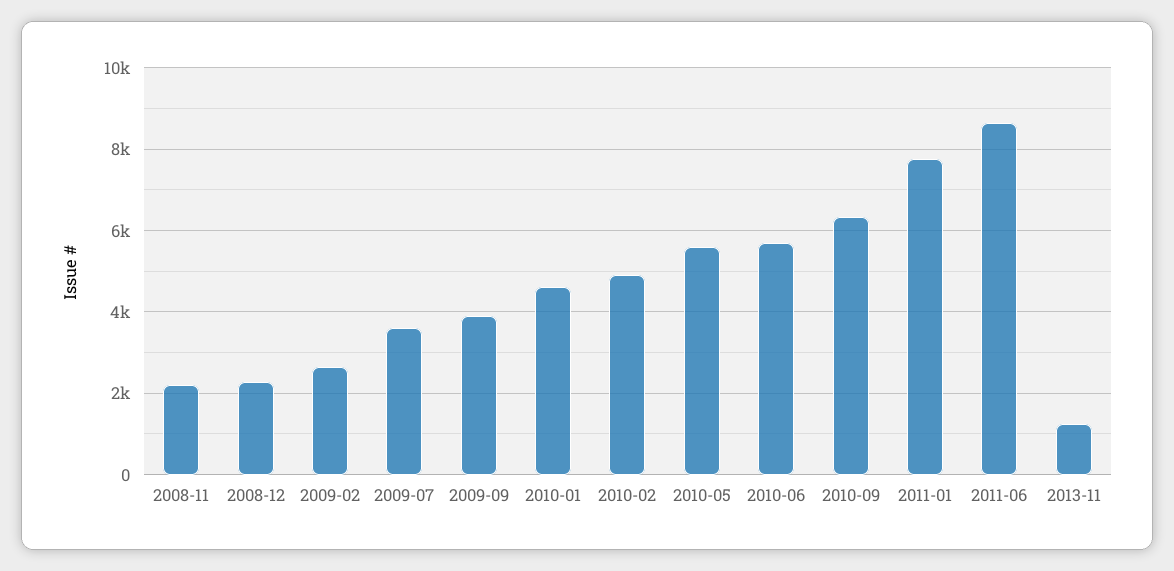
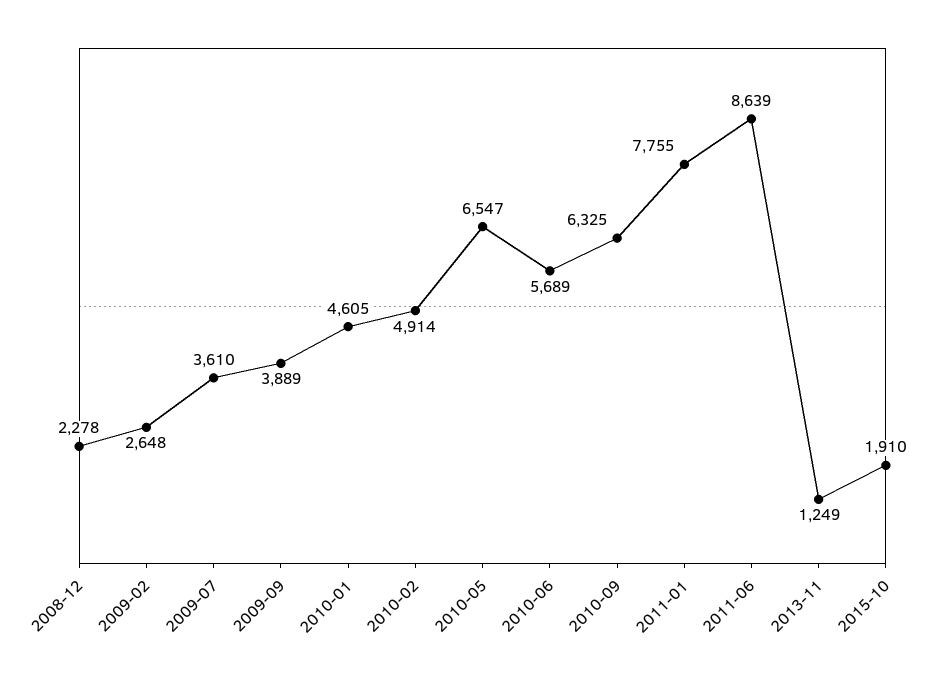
2008-11: 2200 -> none
2010-05: 5600 -> 6547
2015-10: none -> 1910

